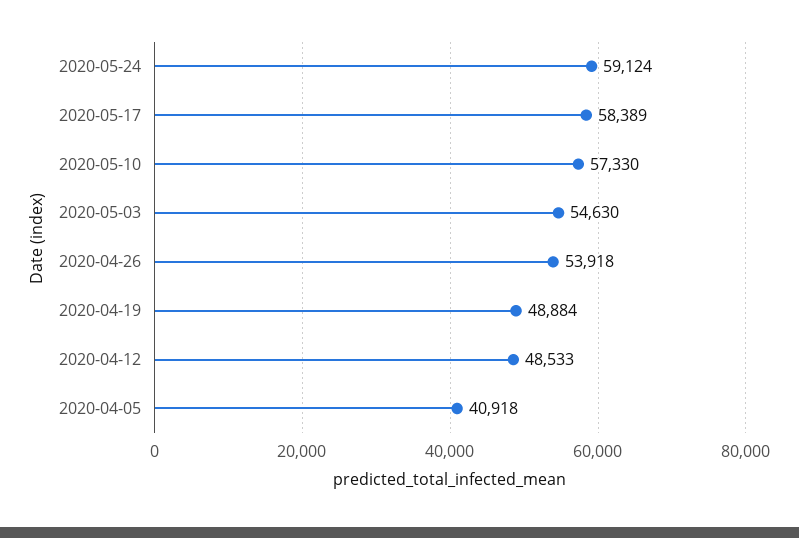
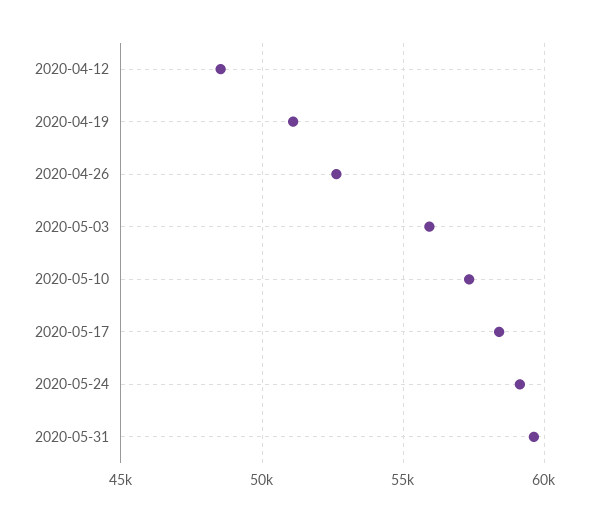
2020-05-03: 54630 -> 56000
2020-04-26: 53918 -> 52500
2020-04-19: 48884 -> 51000
2020-04-05: 40918 -> none
2020-05-31: none -> 59500

